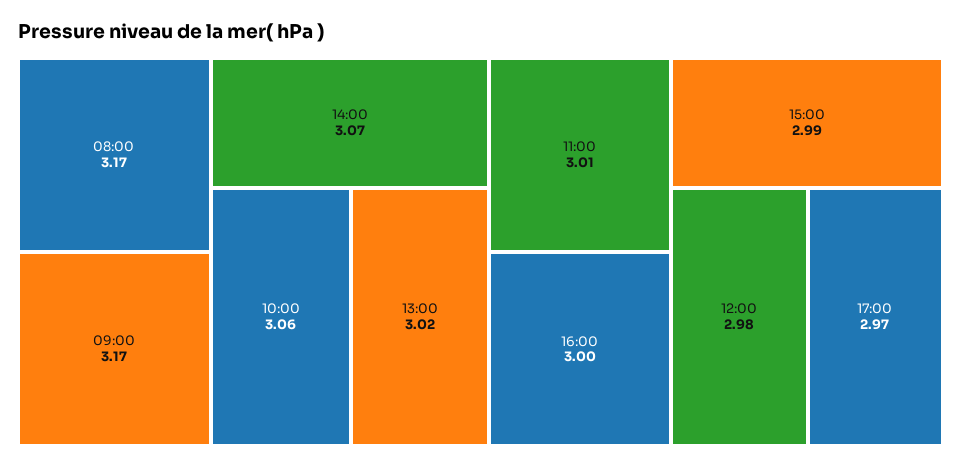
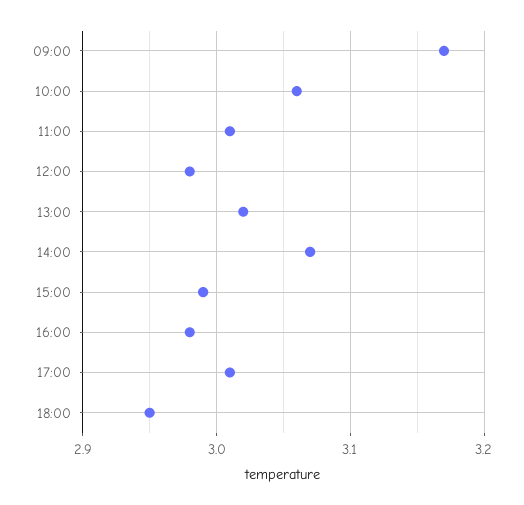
08:00: 3.17 -> none
16:00: 3 -> 2.98
17:00: 2.97 -> 3.01
18:00: none -> 2.95

